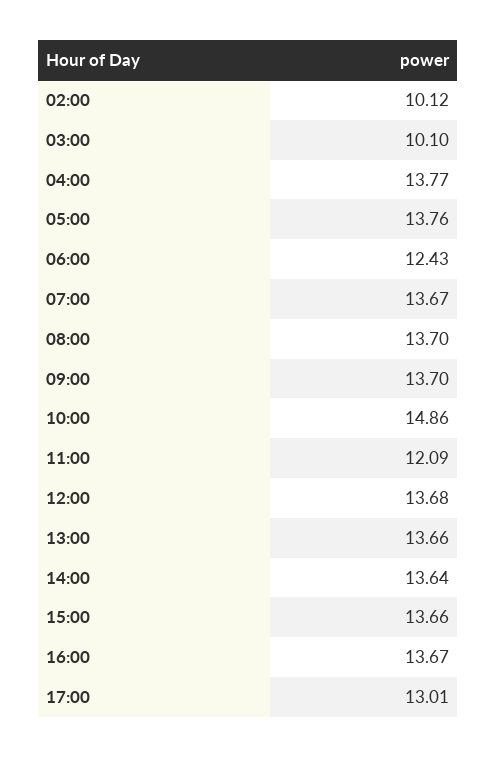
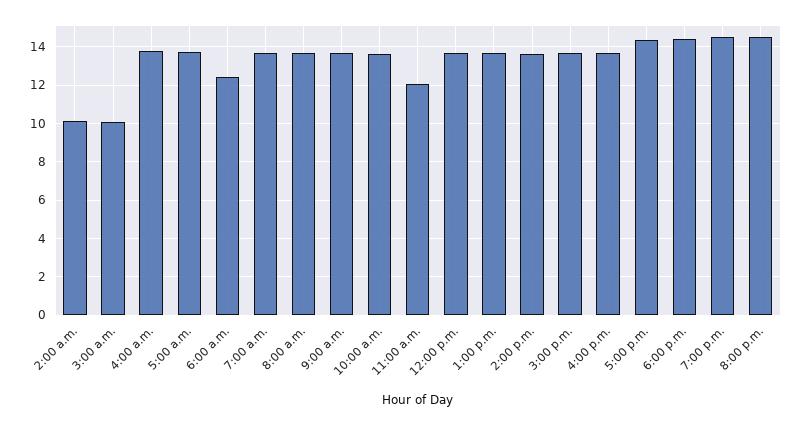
10:00: 14.86 -> 13.5
17:00: 13.01 -> 14.5
6:00 p.m.: none -> 14.5
7:00 p.m.: none -> 14.5
8:00 p.m.: none -> 14.5

